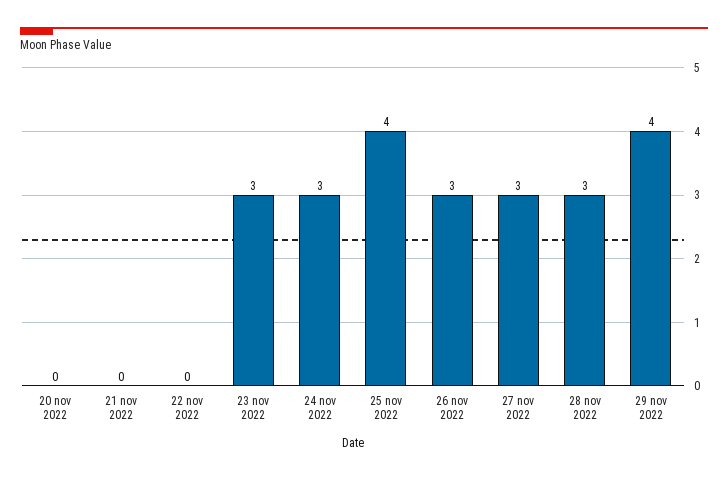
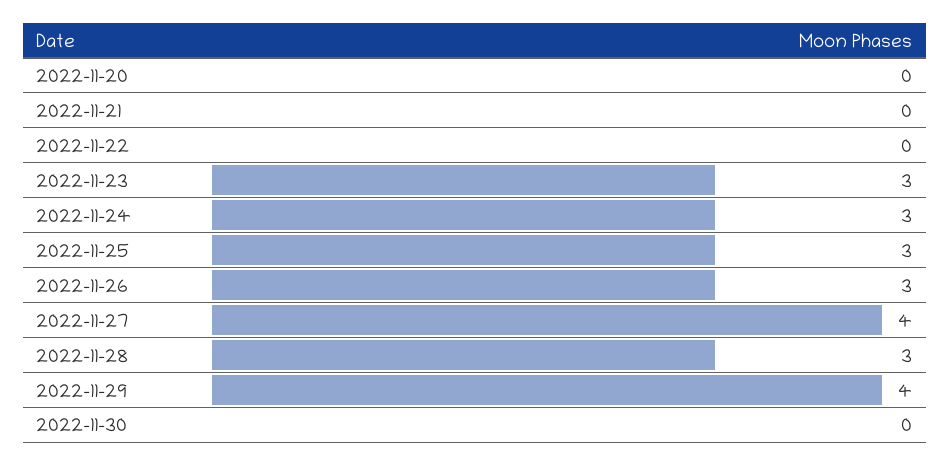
25 nov 2022: 4 -> 3
27 nov 2022: 3 -> 4
2022-11-30: none -> 0

